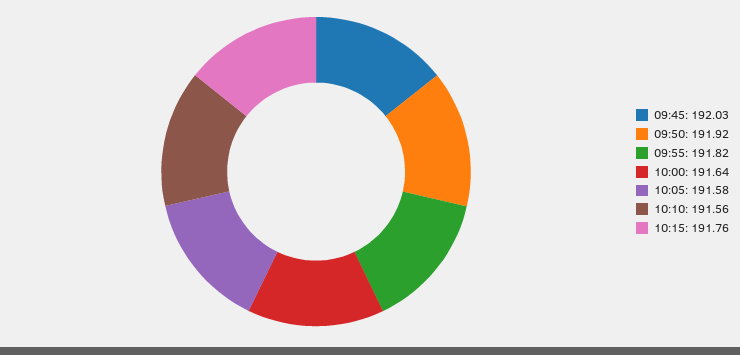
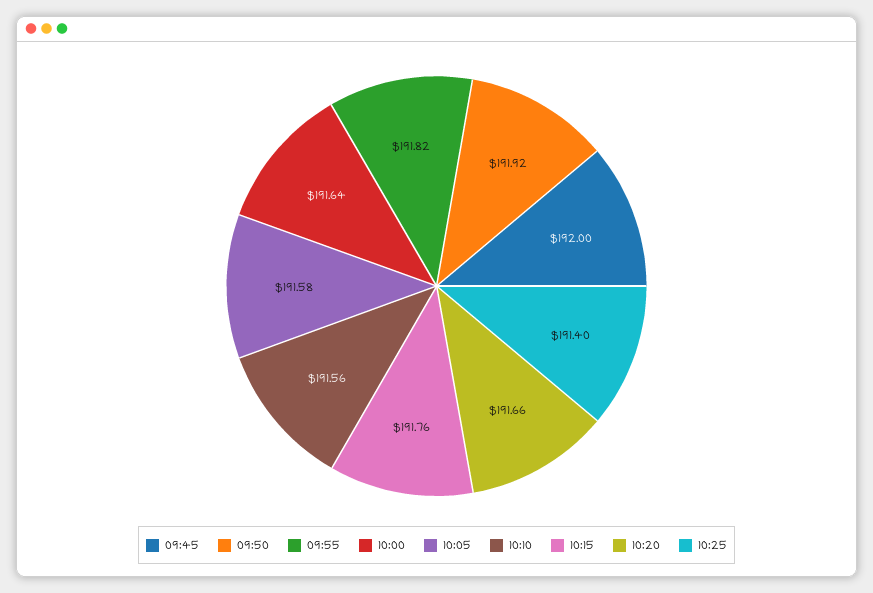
09:45: 192.03 -> 192
10:20: none -> 191.66
10:25: none -> 191.4

